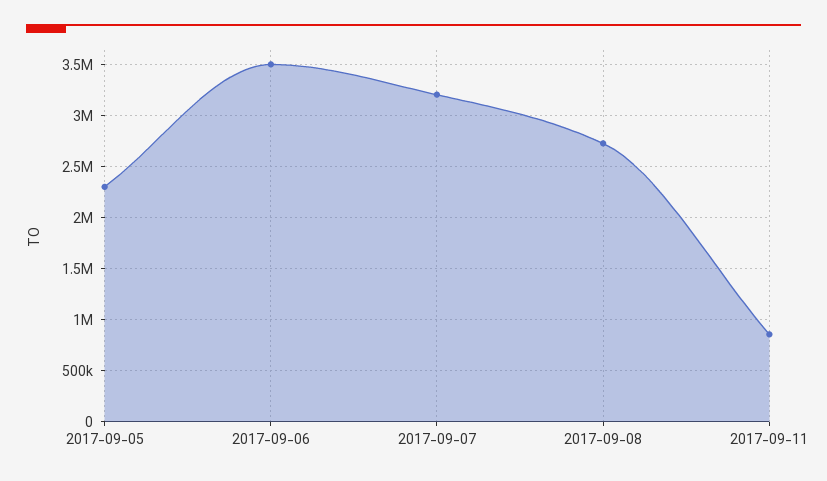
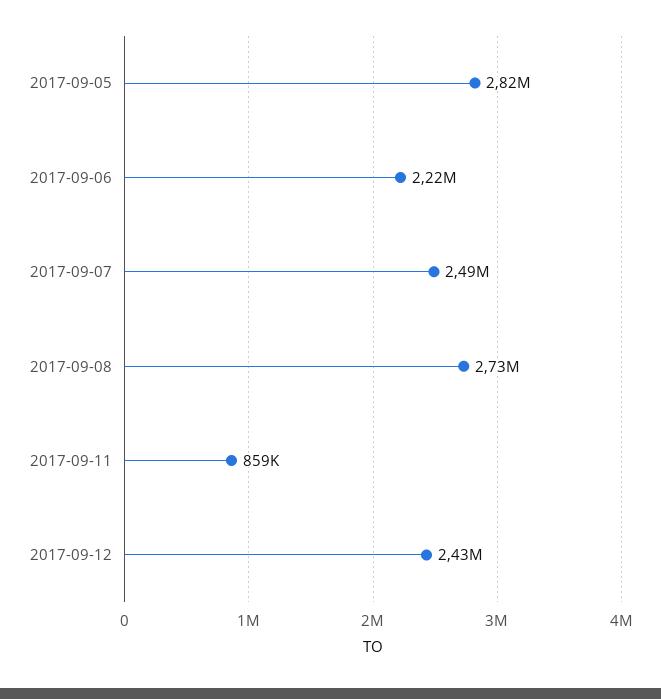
2017-09-05: 2300000 -> 2820000
2017-09-06: 3500000 -> 2220000
2017-09-07: 3200000 -> 2490000
2017-09-12: none -> 2430000

